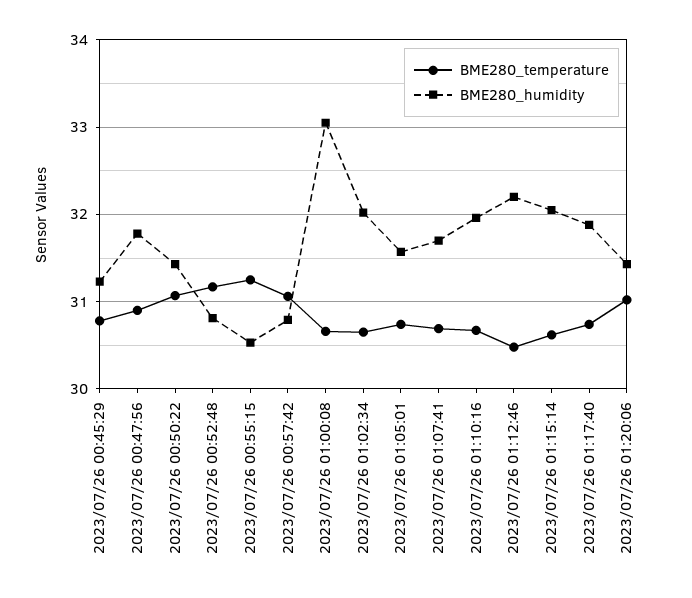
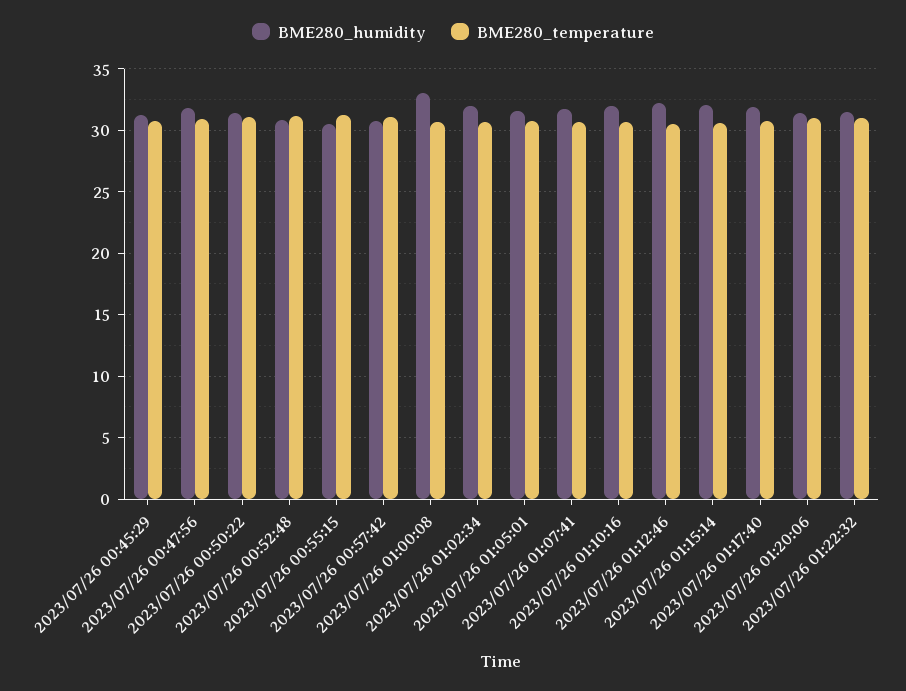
BME280_humidity, 2023/07/26 01:22:32: none -> 31.5
BME280_temperature, 2023/07/26 01:22:32: none -> 31

